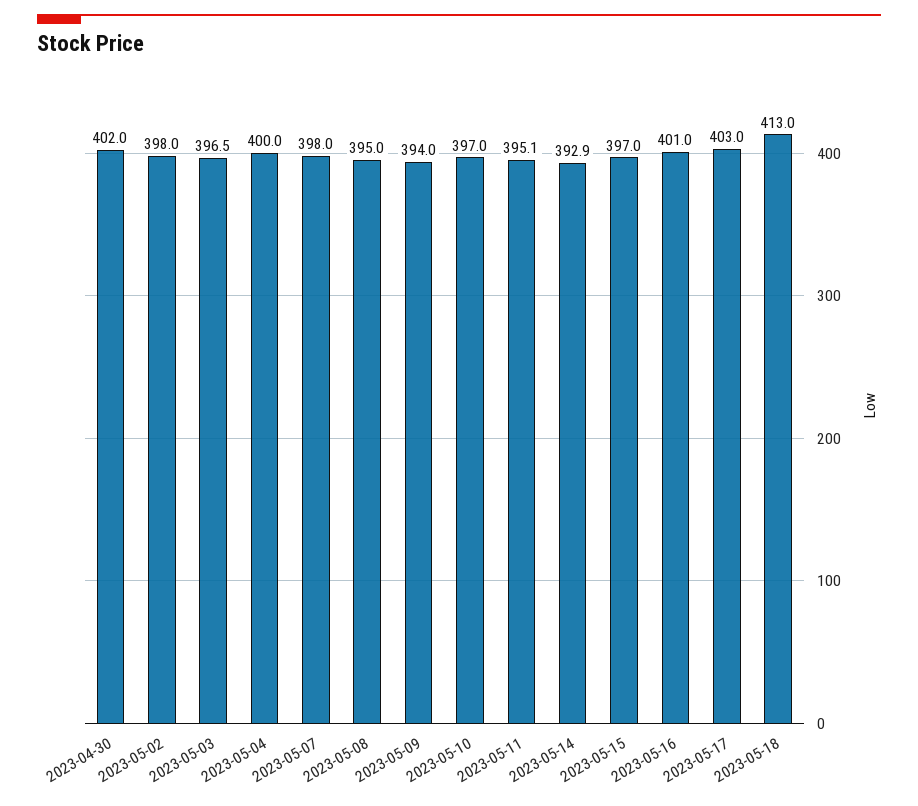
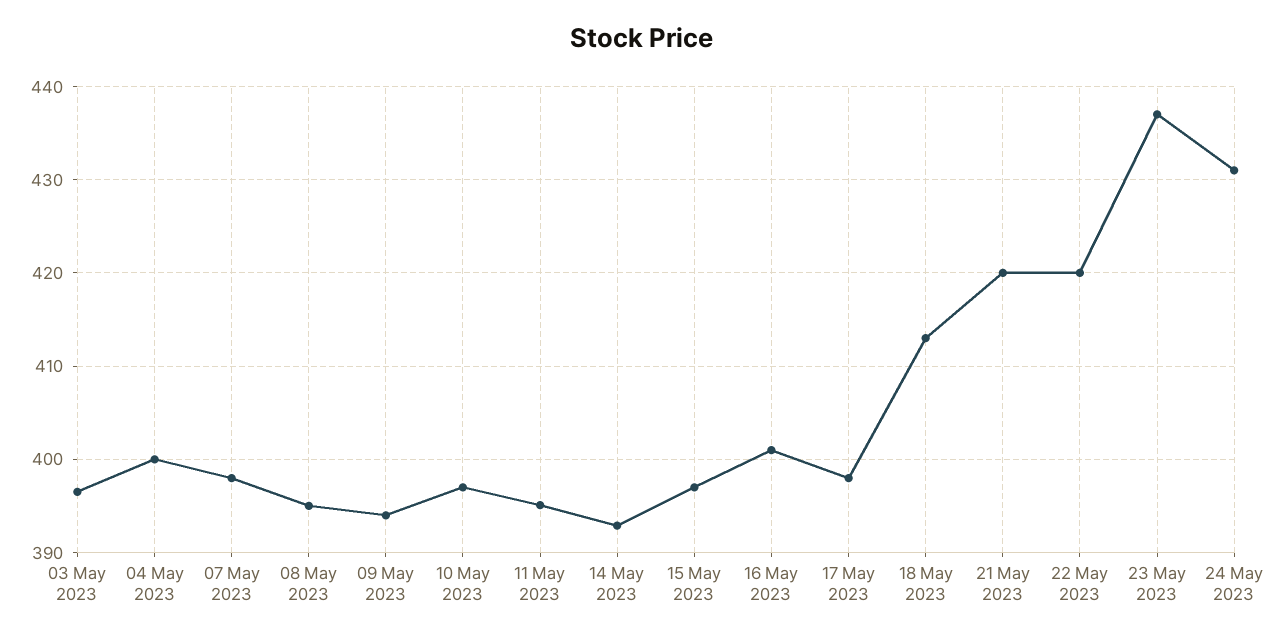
2023-04-30: 402 -> none
2023-05-02: 398 -> none
2023-05-17: 403 -> 398
21 May 2023: none -> 420
22 May 2023: none -> 420
23 May 2023: none -> 437
24 May 2023: none -> 431

